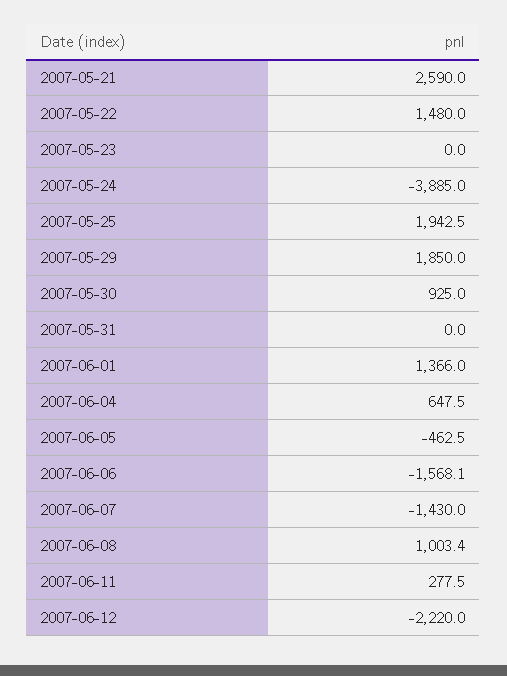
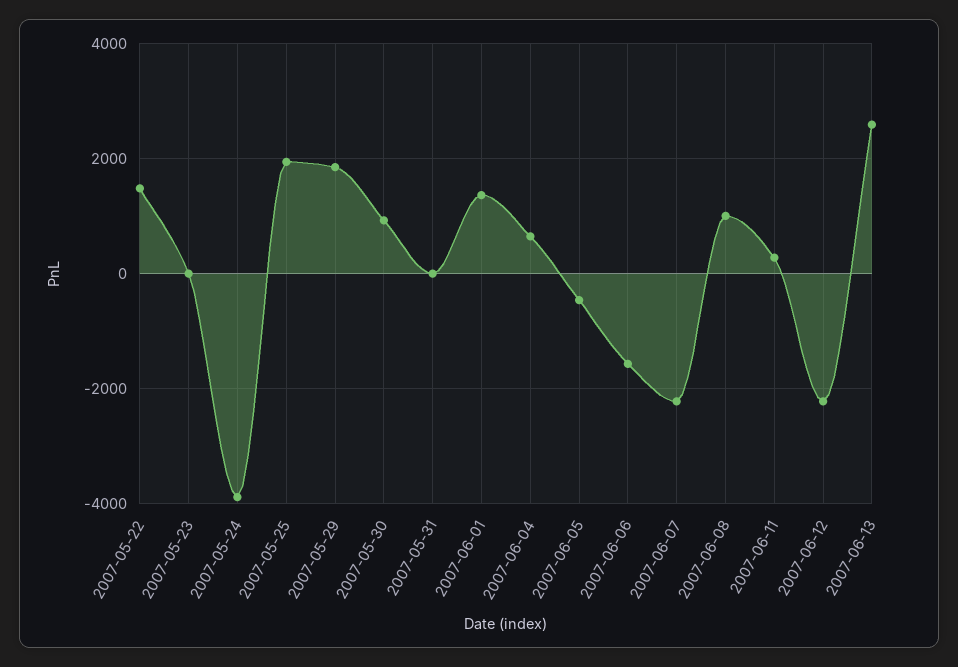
2007-05-21: 2590 -> none
2007-06-07: -1430 -> -2200
2007-06-13: none -> 2600

